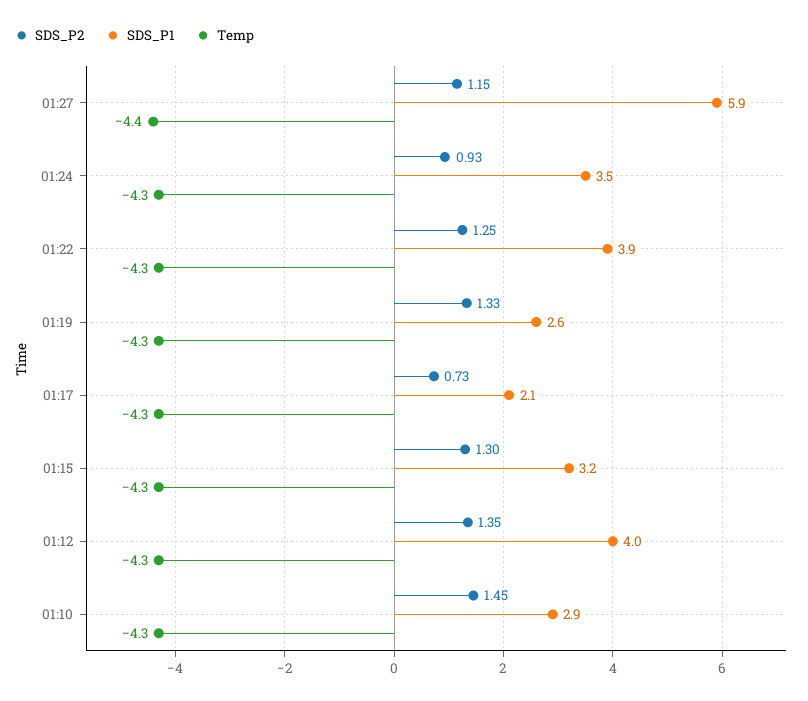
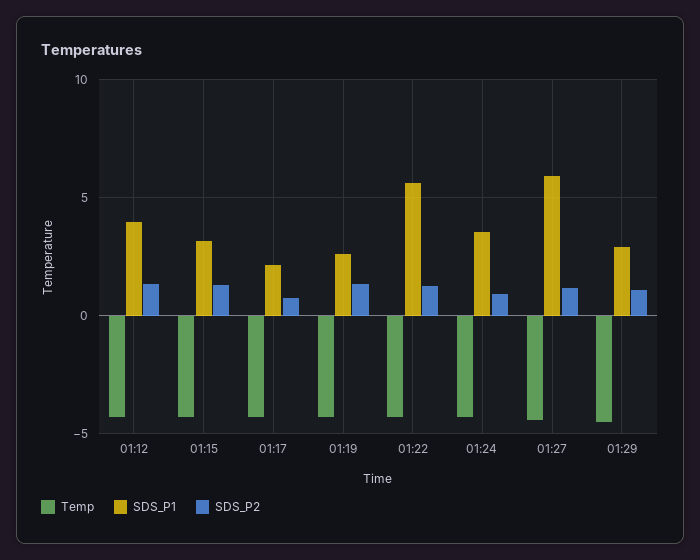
SDS_P1, 01:22: 3.9 -> 5.5
SDS_P2, 01:10: 1.45 -> none
SDS_P1, 01:10: 2.9 -> none
Temp, 01:10: -4.3 -> none
Temp, 01:29: none -> -4.5
SDS_P1, 01:29: none -> 3
SDS_P2, 01:29: none -> 1

